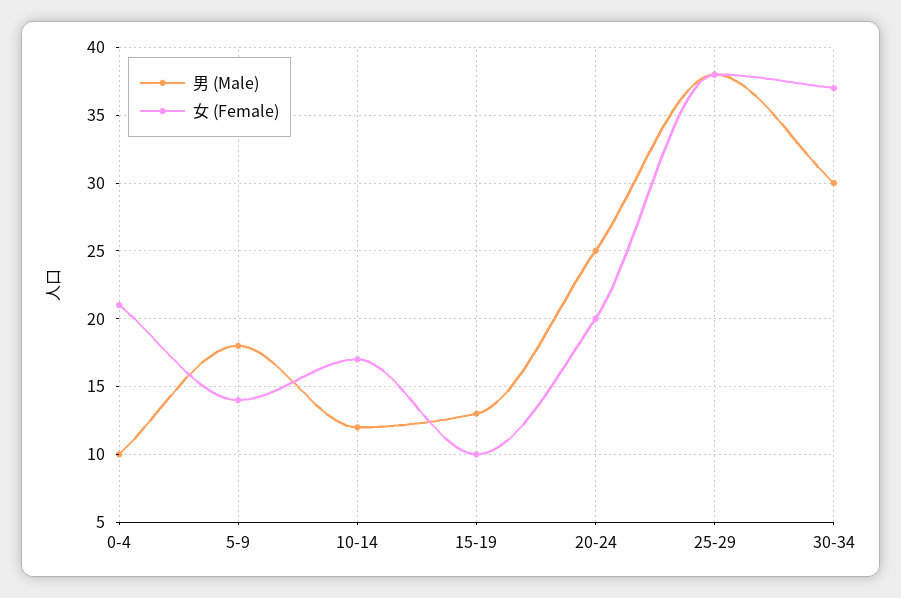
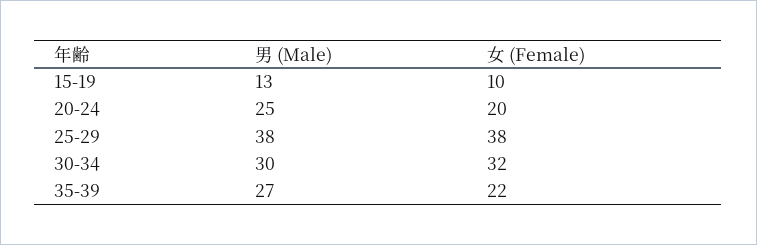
男 (Male), 0-4: 10 -> none
女 (Female), 0-4: 21 -> none
男 (Male), 5-9: 18 -> none
女 (Female), 5-9: 14 -> none
男 (Male), 10-14: 12 -> none
女 (Female), 10-14: 17 -> none
女 (Female), 30-34: 37 -> 32
男 (Male), 35-39: none -> 27
女 (Female), 35-39: none -> 22

